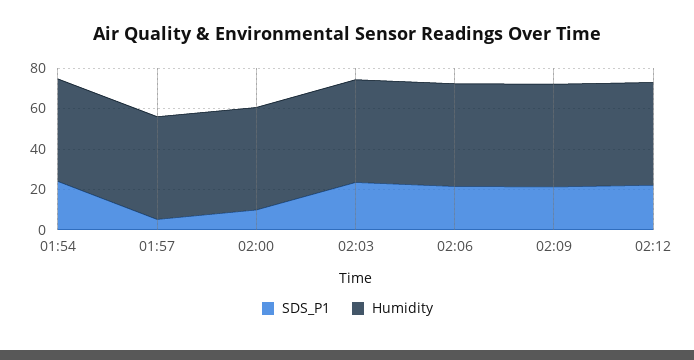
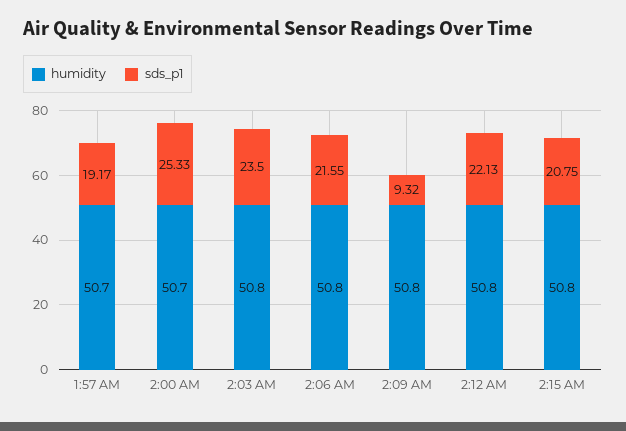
SDS_P1, 01:54: 25 -> none
Humidity, 01:54: 50 -> none
SDS_P1, 01:57: 5 -> 19.17
SDS_P1, 02:00: 10 -> 25.33
SDS_P1, 02:09: 20 -> 9.32
Humidity, 2:15 AM: none -> 50.8
SDS_P1, 2:15 AM: none -> 20.75

